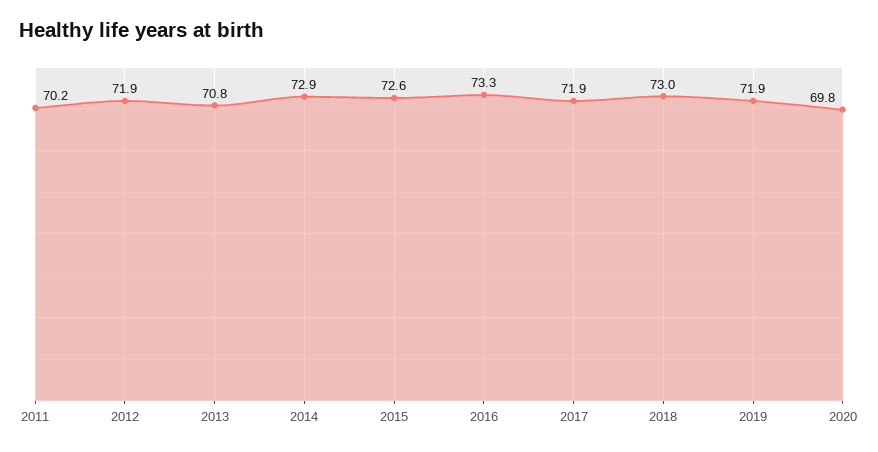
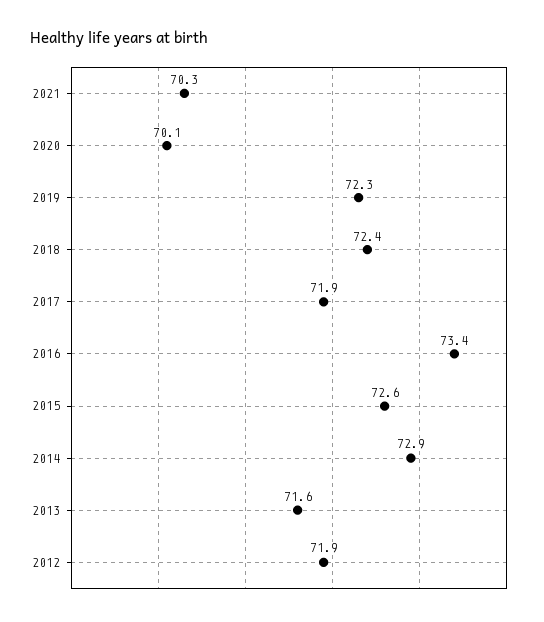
2011: 70.2 -> none
2013: 70.8 -> 71.6
2016: 73.3 -> 73.4
2018: 73 -> 72.4
2019: 71.9 -> 72.3
2020: 69.8 -> 70.1
2021: none -> 70.3

